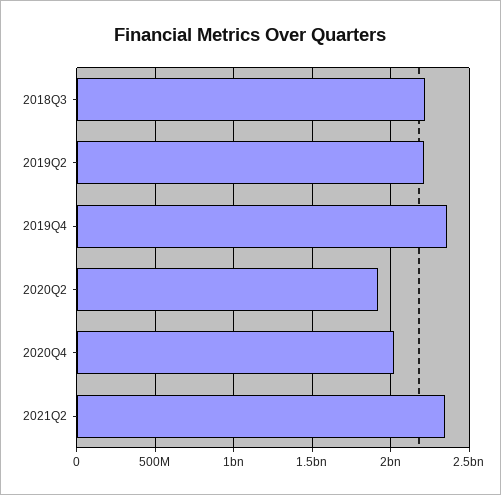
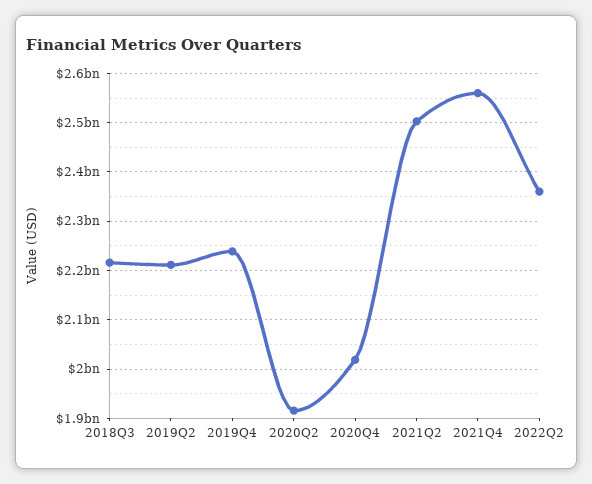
2019Q4: 2350000000 -> 2240000000
2021Q2: 2350000000 -> 2500000000
2021Q4: none -> 2560000000
2022Q2: none -> 2360000000

